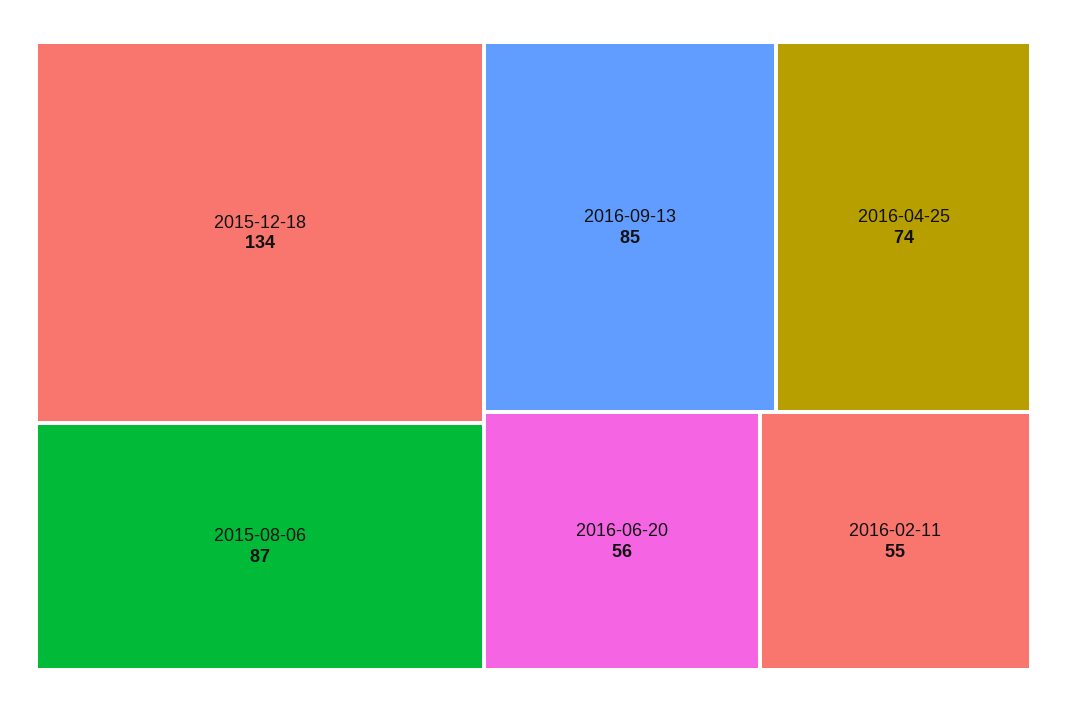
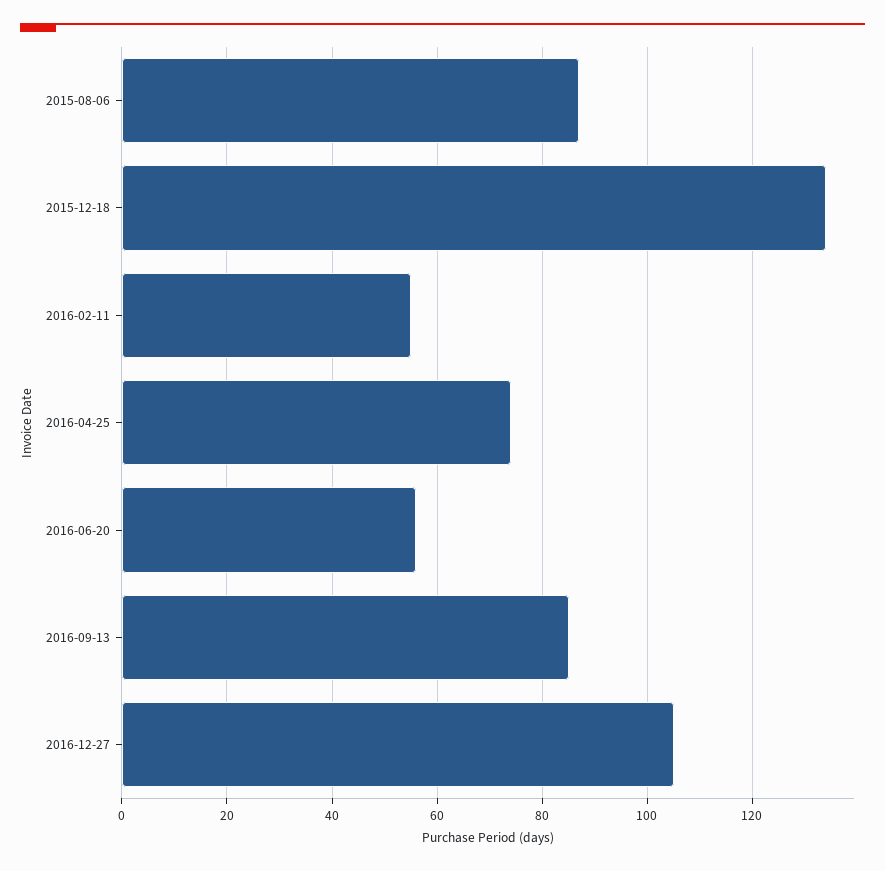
2016-12-27: none -> 105

